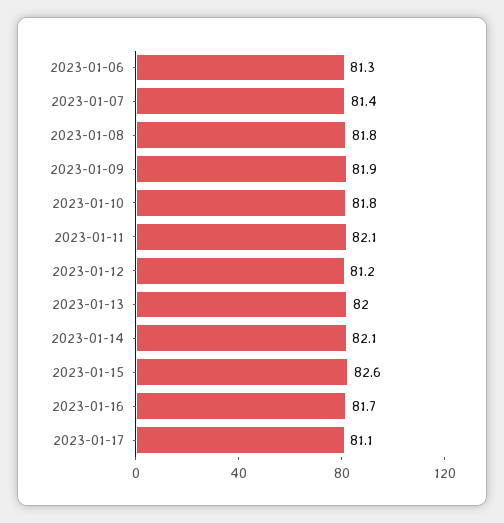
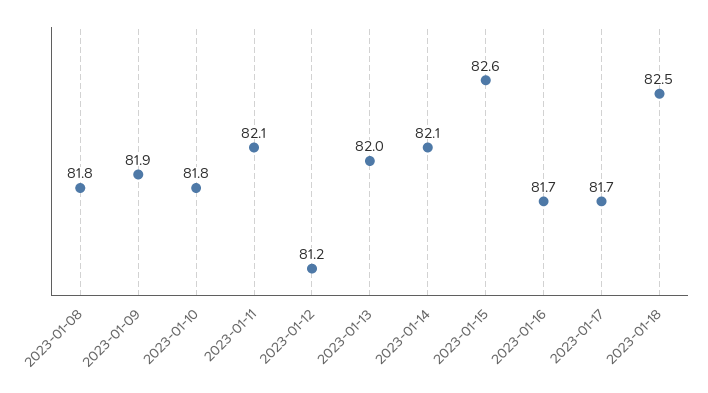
2023-01-06: 81.3 -> none
2023-01-07: 81.4 -> none
2023-01-17: 81.1 -> 81.7
2023-01-18: none -> 82.5

